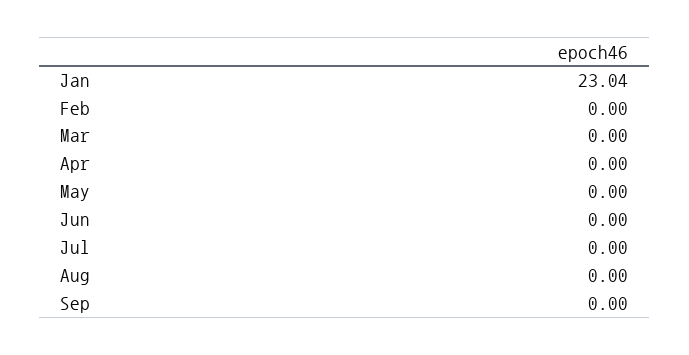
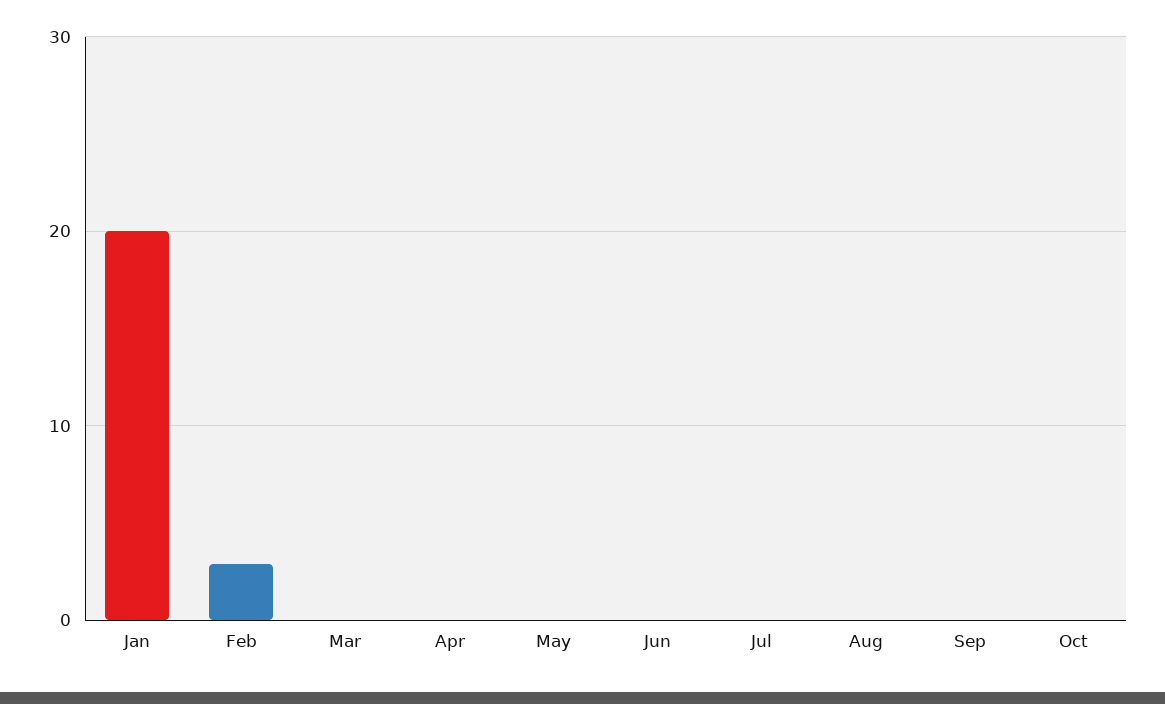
Jan: 23.04 -> 20
Feb: 0 -> 3
Oct: none -> 0

